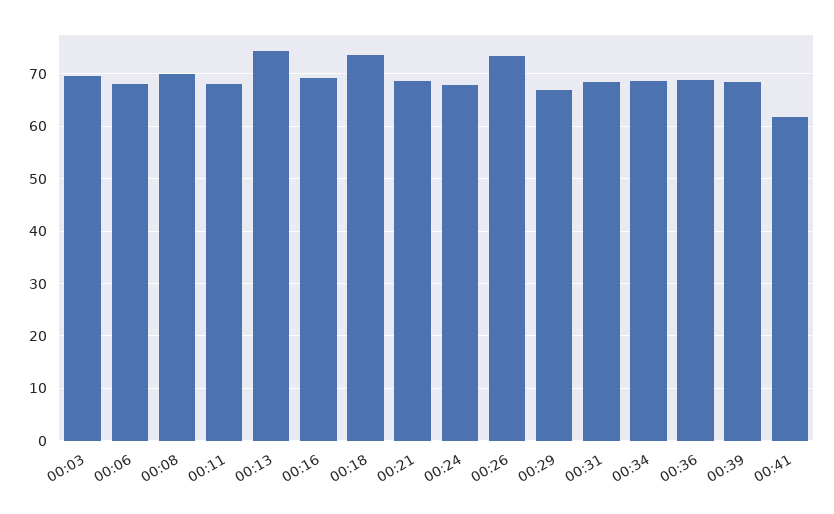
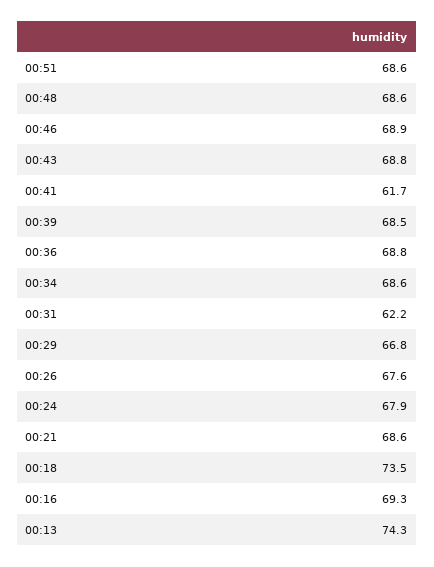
00:03: 70 -> none
00:06: 68 -> none
00:08: 70 -> none
00:11: 68 -> none
00:26: 74 -> 67.6
00:31: 68 -> 62.2
00:51: none -> 68.6
00:48: none -> 68.6
00:46: none -> 68.9
00:43: none -> 68.8

